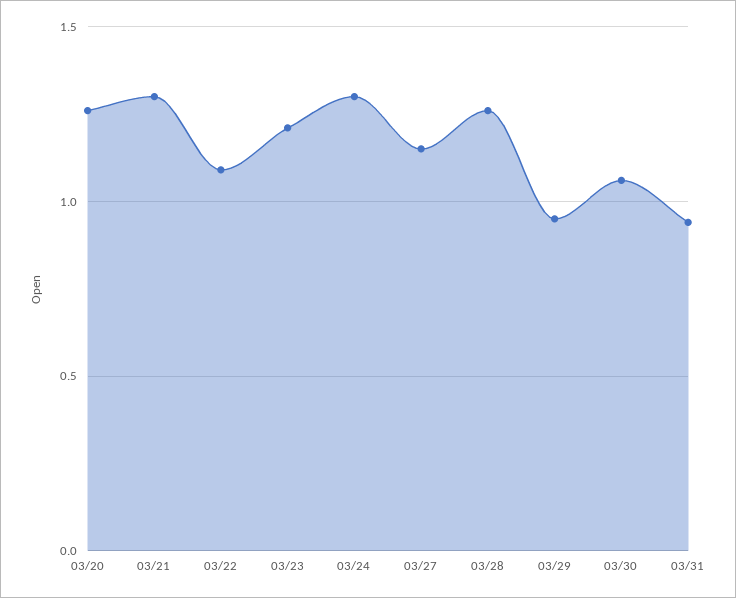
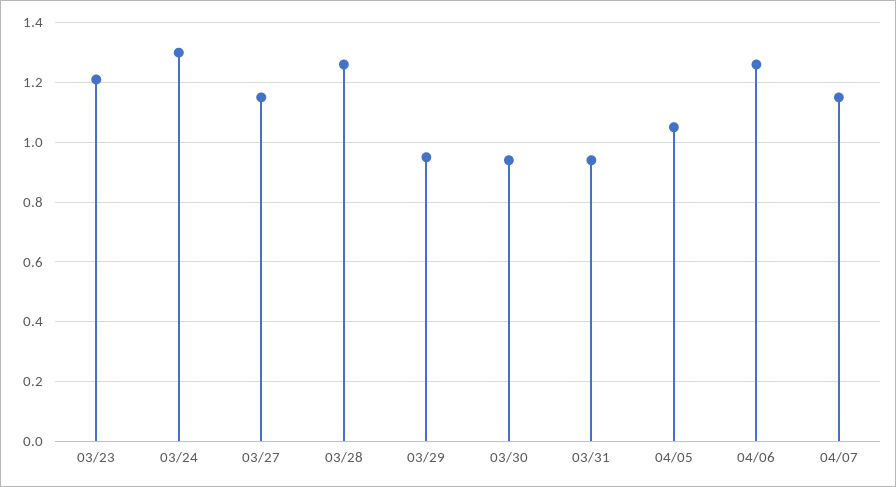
03/20: 1.25 -> none
03/21: 1.3 -> none
03/22: 1.1 -> none
03/30: 1.05 -> 0.95
04/05: none -> 1.05
04/06: none -> 1.25
04/07: none -> 1.15

